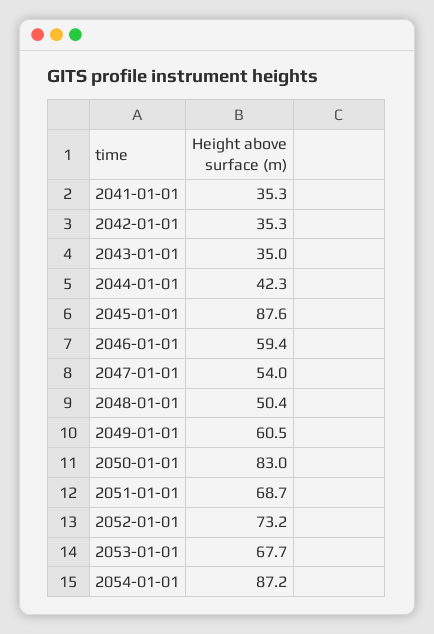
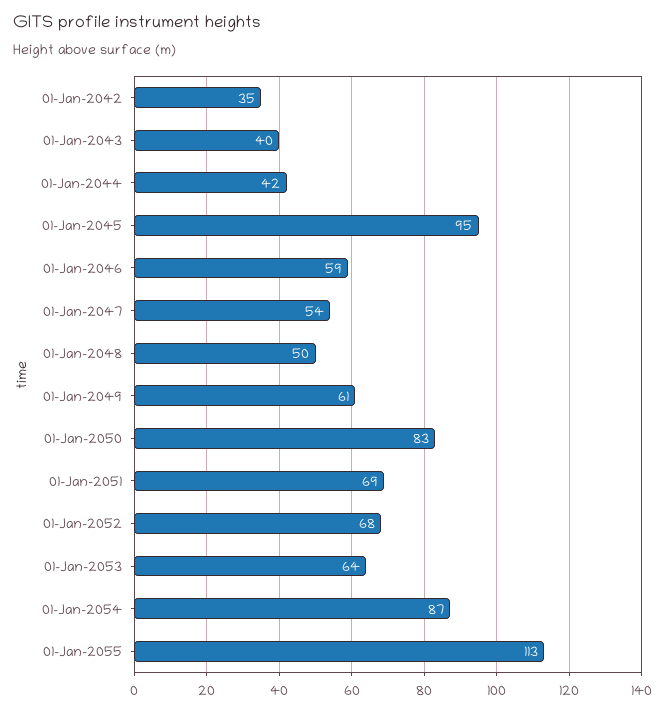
2041-01-01: 35.3 -> none
2043-01-01: 35 -> 40
2045-01-01: 87.6 -> 95
2052-01-01: 73.2 -> 68
2053-01-01: 67.7 -> 64
01-Jan-2055: none -> 113

